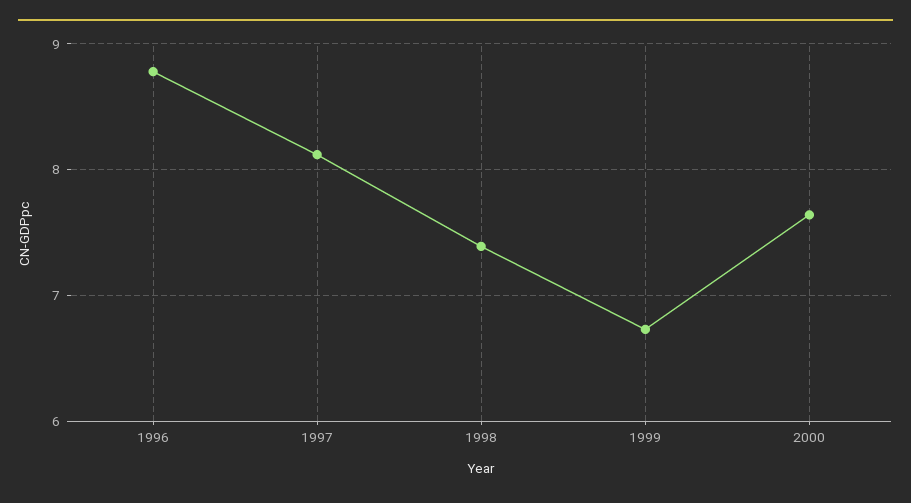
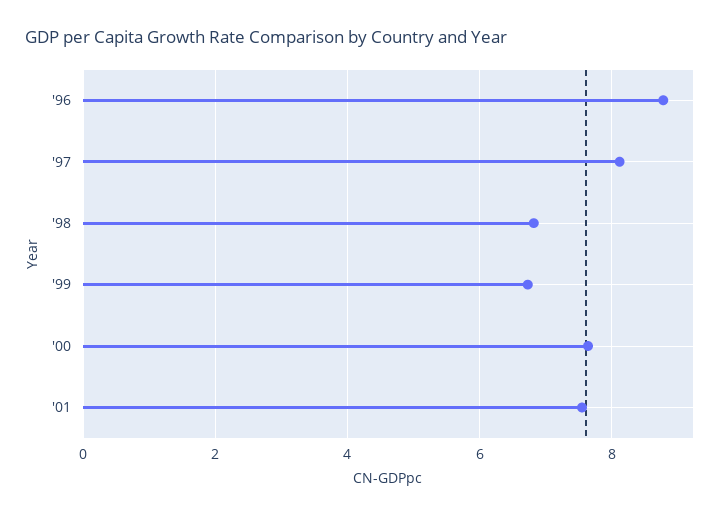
1998: 7.4 -> 6.8
'01: none -> 7.6

